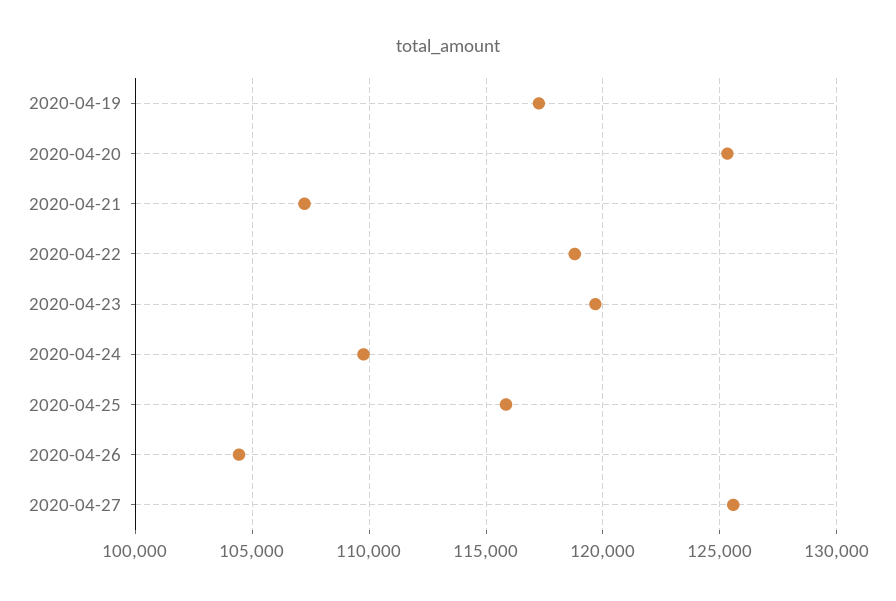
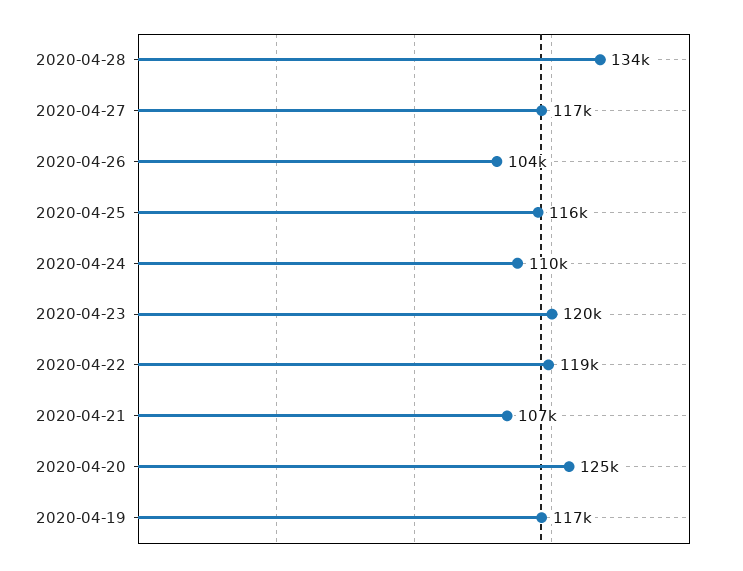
2020-04-27: 125500 -> 117000
2020-04-28: none -> 134000

